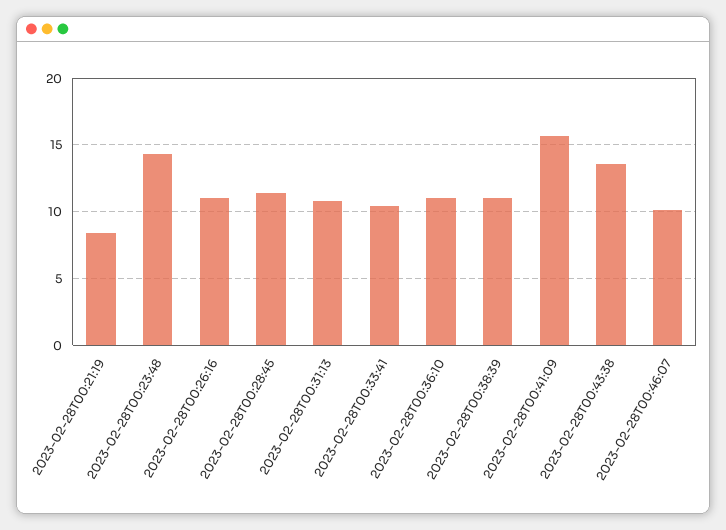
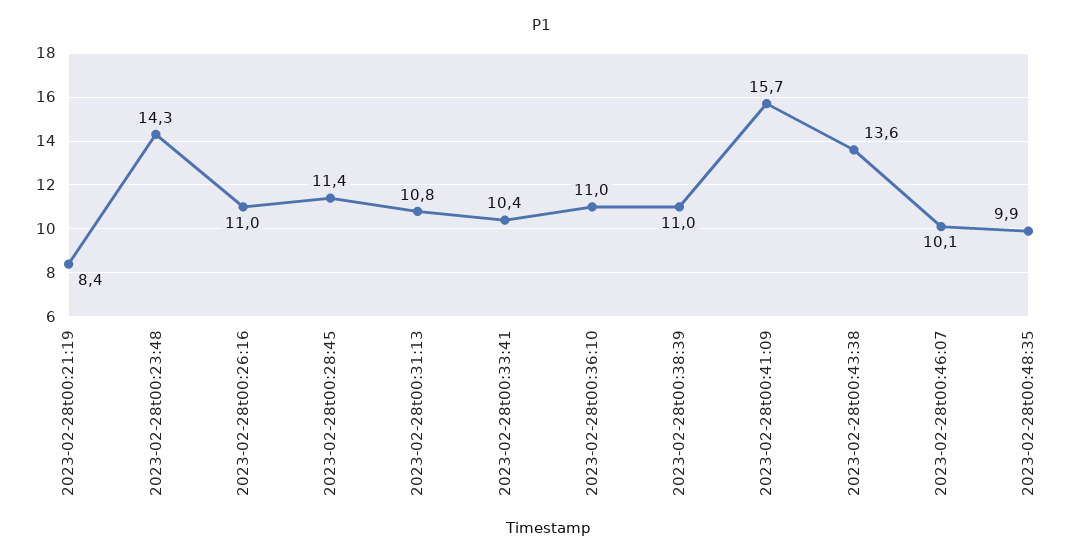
2023-02-28t00:48:35: none -> 9.9

